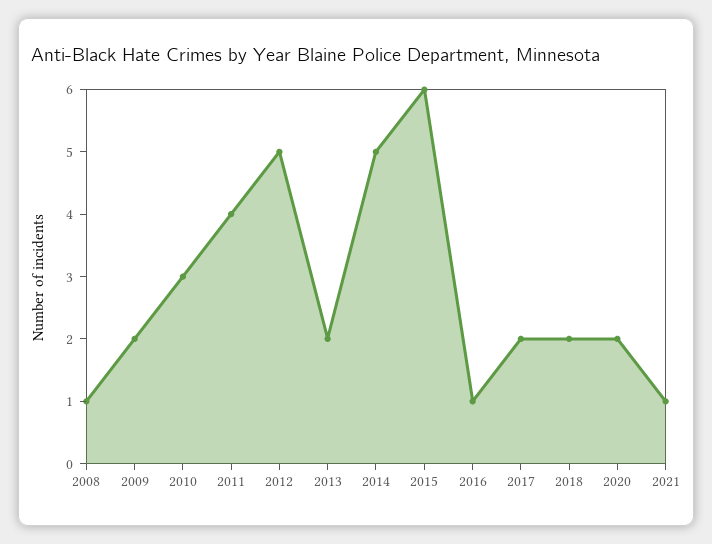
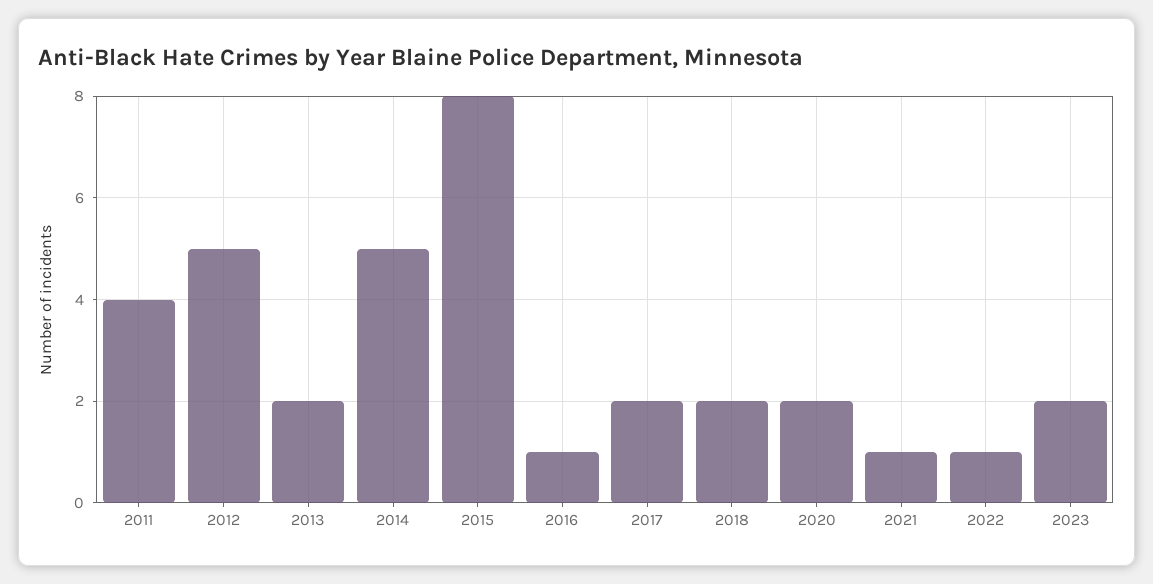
2008: 1 -> none
2009: 2 -> none
2010: 3 -> none
2015: 6 -> 8
2022: none -> 1
2023: none -> 2

